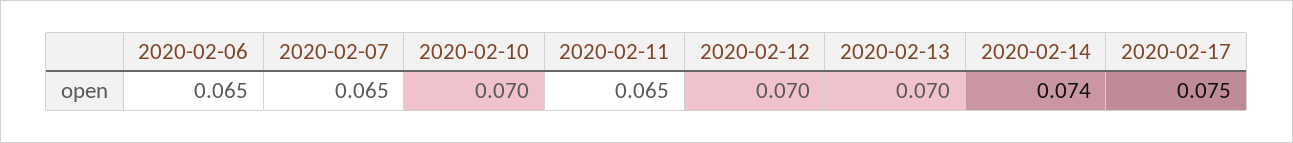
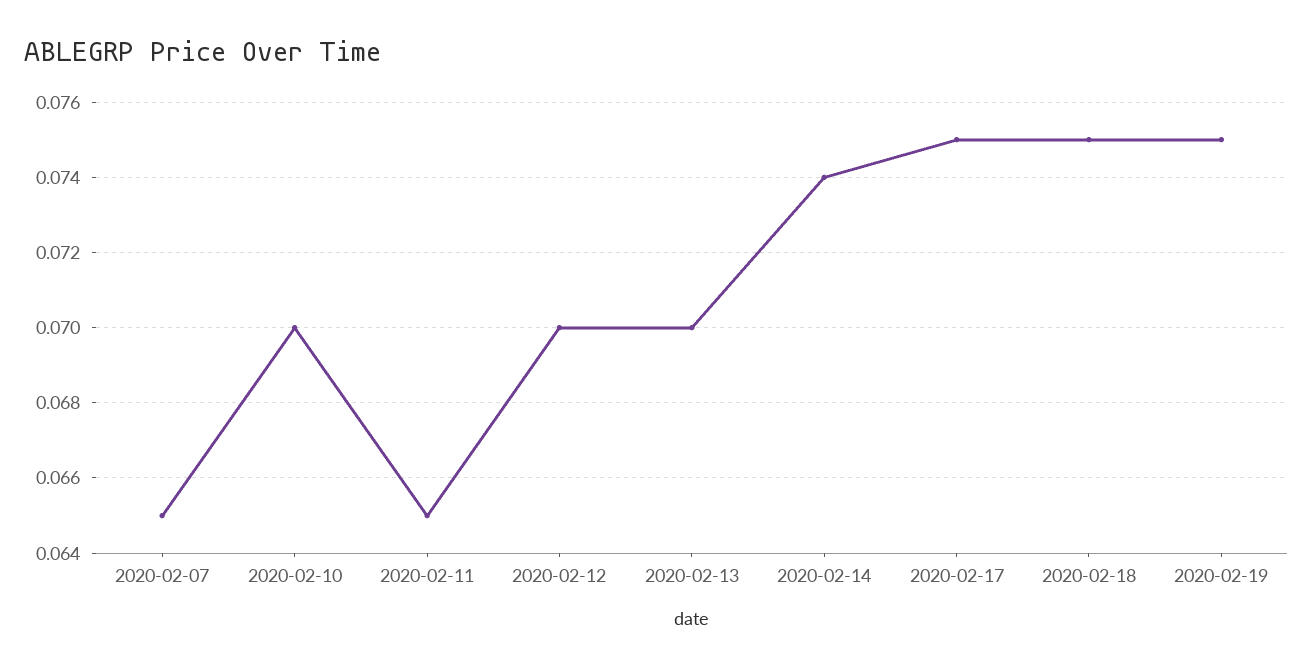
2020-02-06: 0.065 -> none
2020-02-18: none -> 0.075
2020-02-19: none -> 0.075

